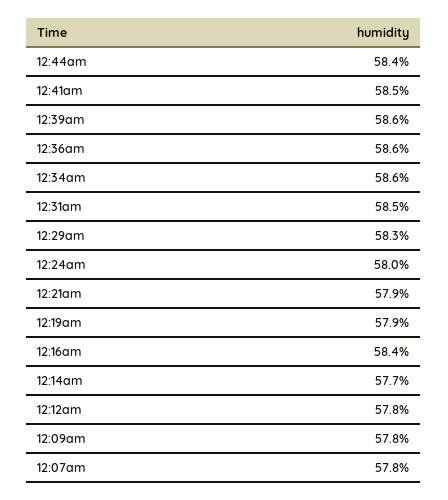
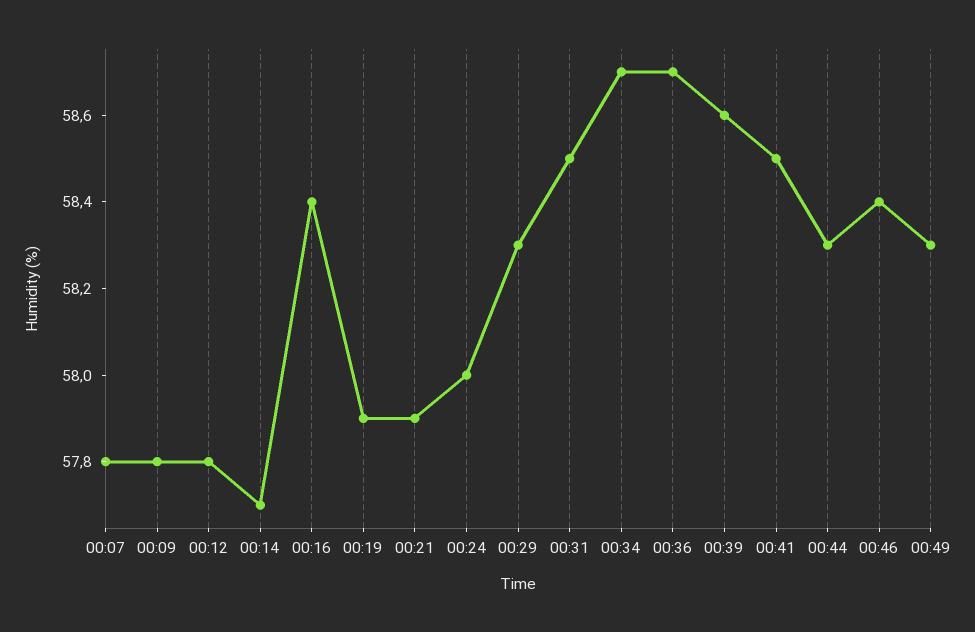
12:44am: 58.4 -> 58.3
12:36am: 58.6 -> 58.7
12:34am: 58.6 -> 58.7
00:46: none -> 58.4
00:49: none -> 58.3

